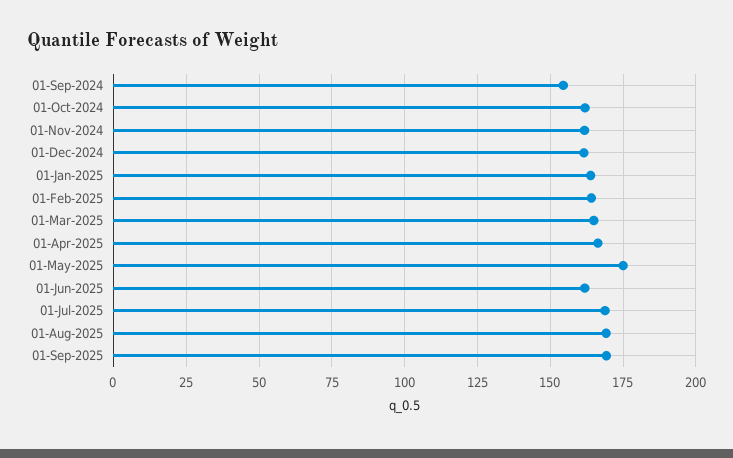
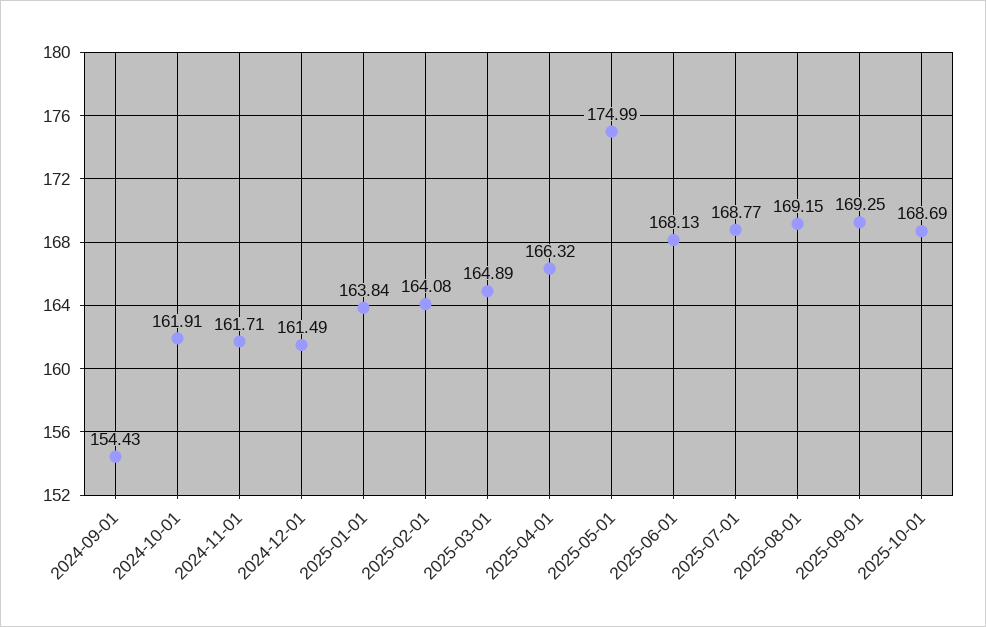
01-Jun-2025: 162.5 -> 168.13
2025-10-01: none -> 168.69

